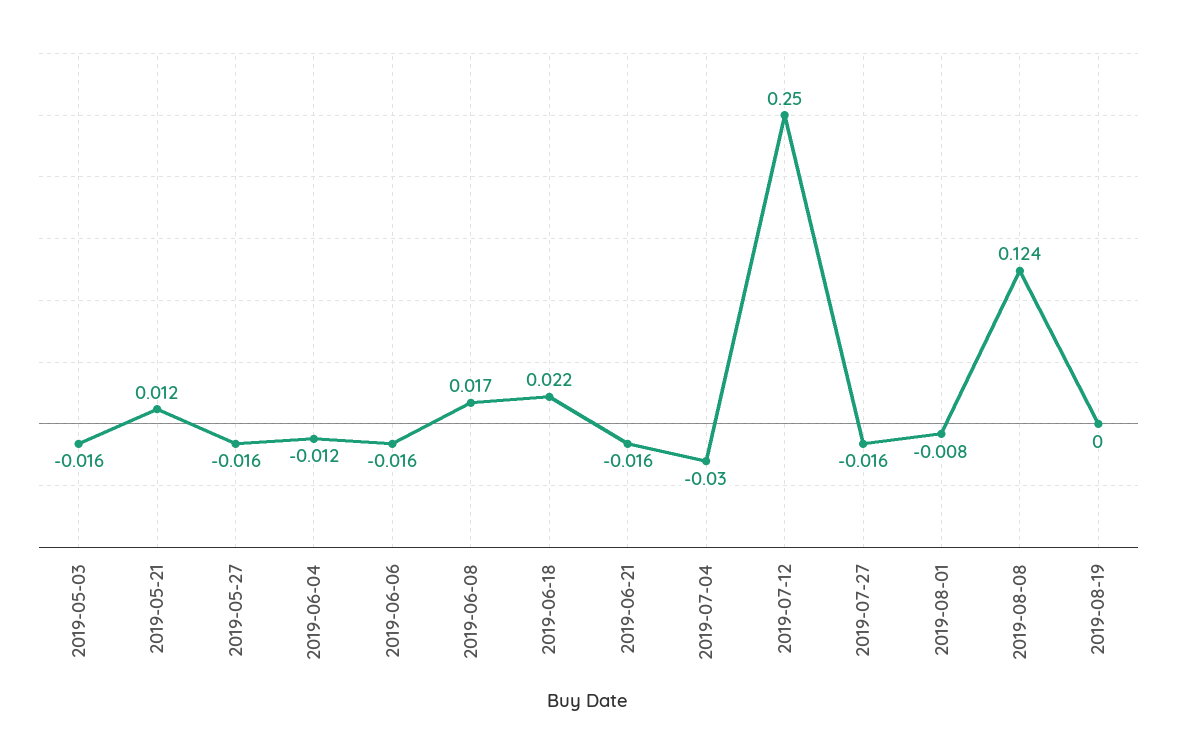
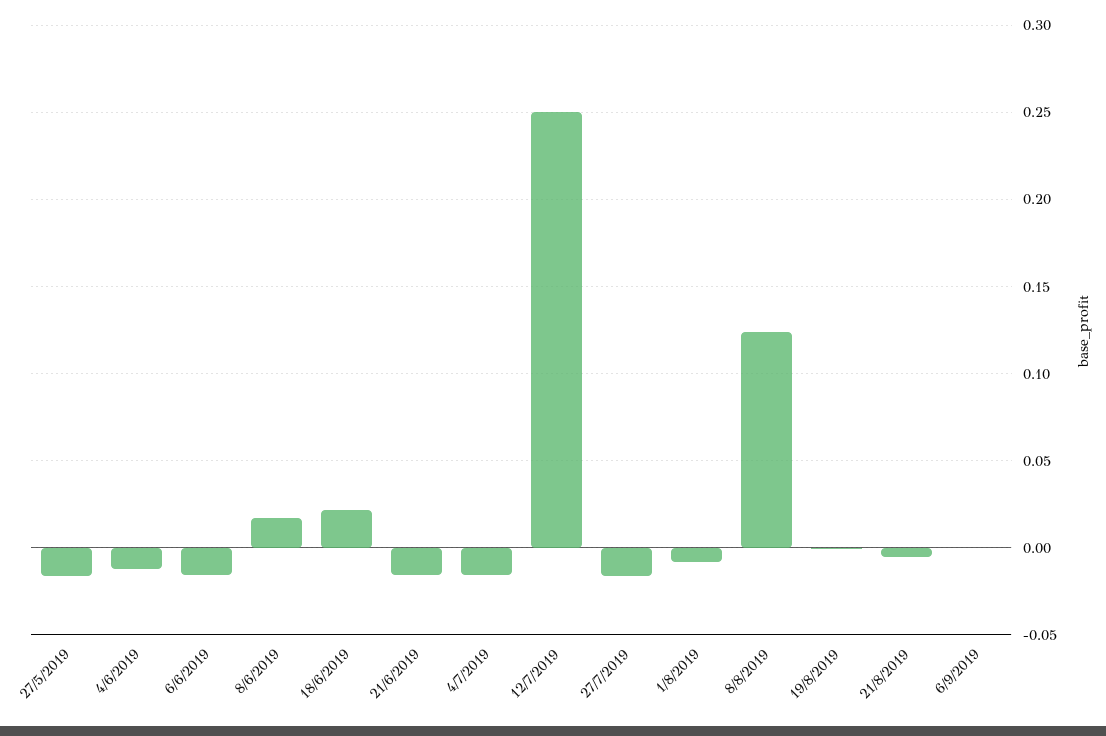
2019-05-03: -0.016 -> none
2019-05-21: 0.012 -> none
2019-07-04: -0.03 -> -0.015
21/8/2019: none -> -0.005
6/9/2019: none -> 0

